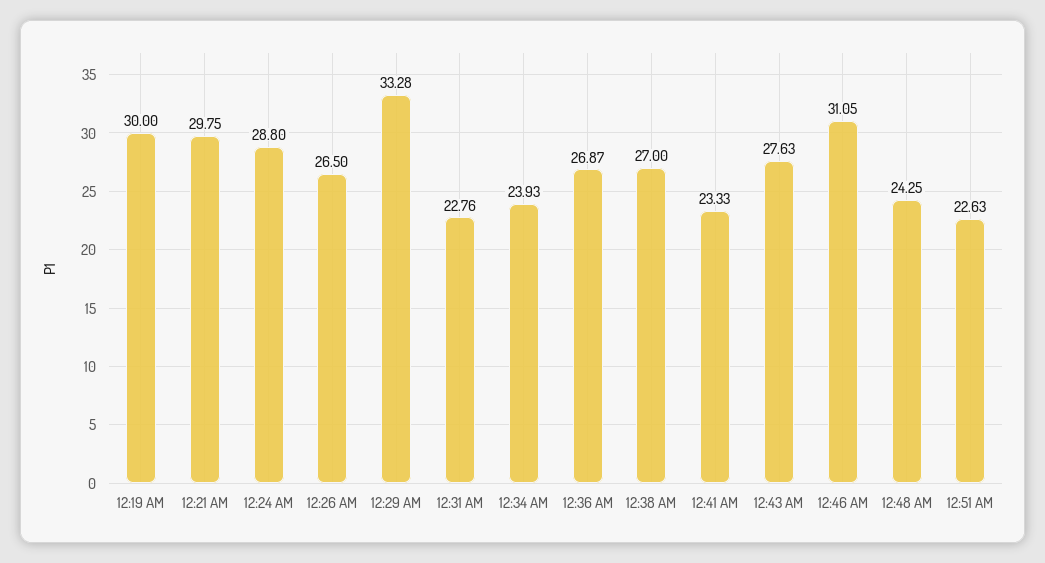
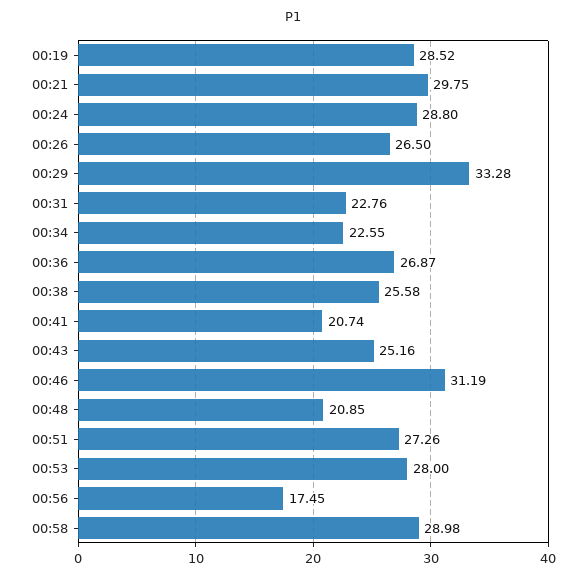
12:19 AM: 30 -> 28.52
12:34 AM: 23.93 -> 22.55
12:38 AM: 27 -> 25.58
12:41 AM: 23.33 -> 20.74
12:43 AM: 27.63 -> 25.16
12:46 AM: 31.05 -> 31.19
12:48 AM: 24.25 -> 20.85
12:51 AM: 22.63 -> 27.26
00:53: none -> 28
00:56: none -> 17.45
00:58: none -> 28.98

